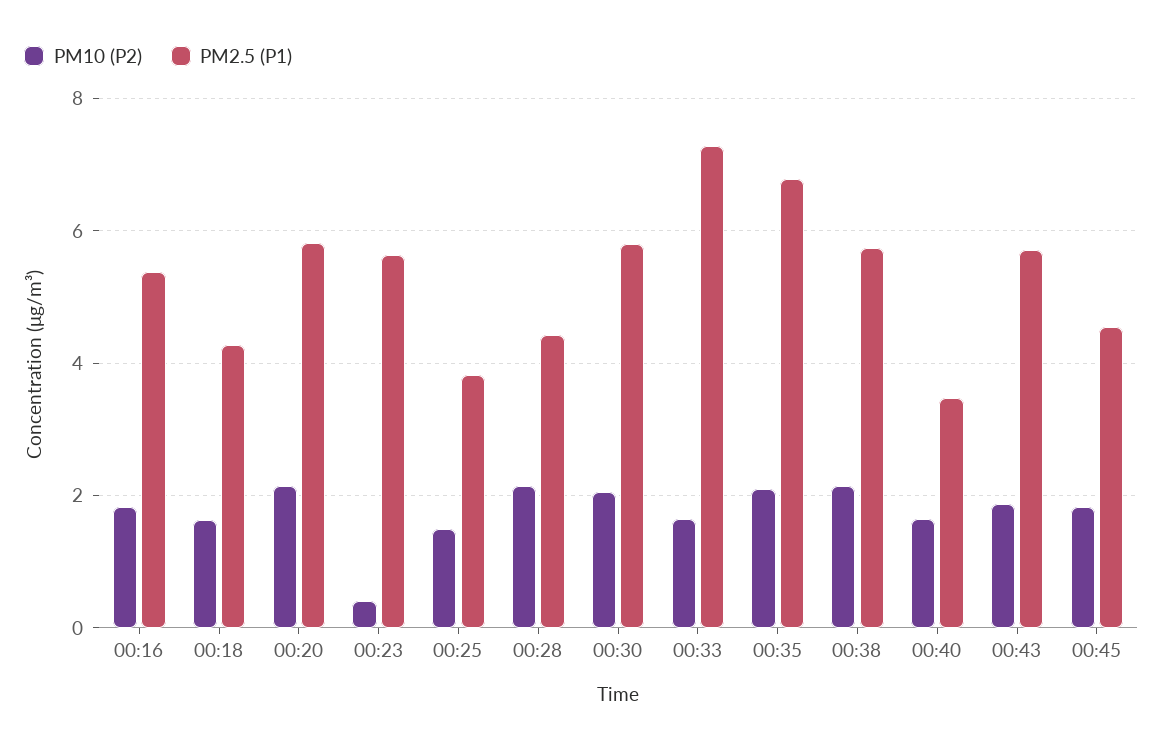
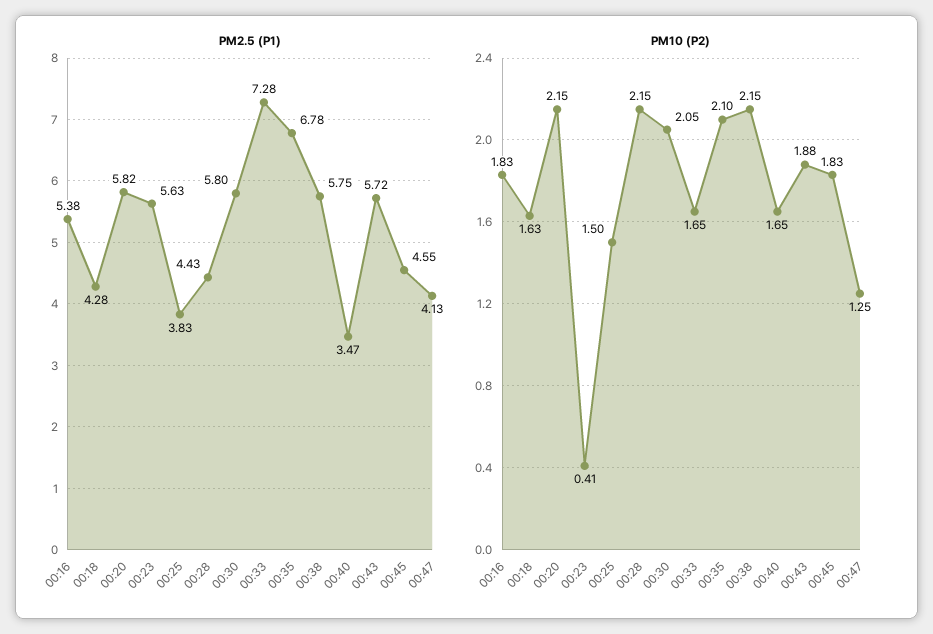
PM2.5 (P1), 00:47: none -> 4.13
PM10 (P2), 00:47: none -> 1.25

